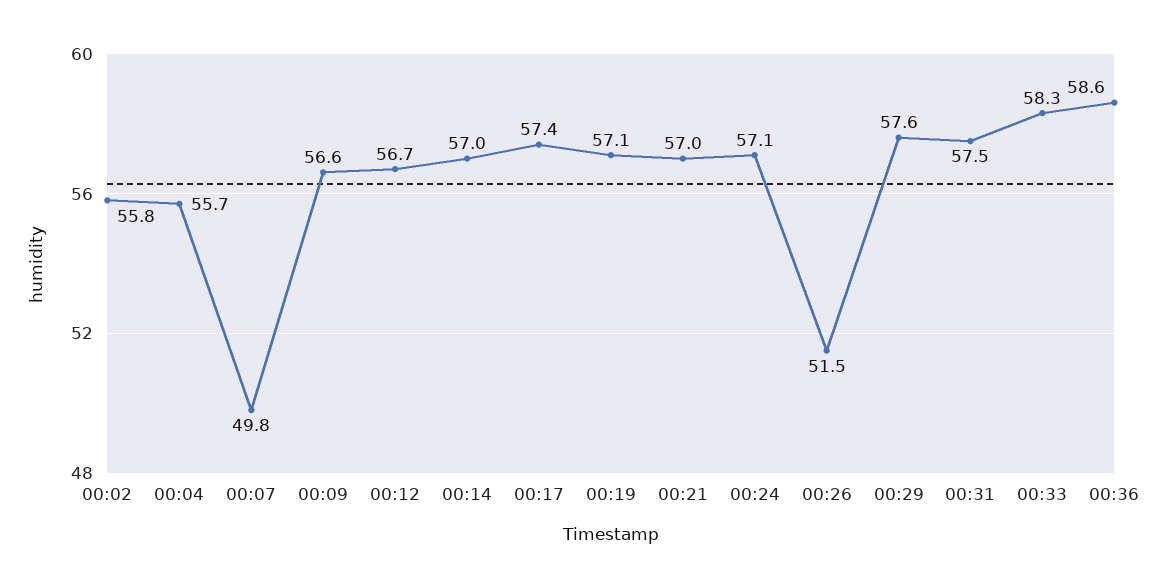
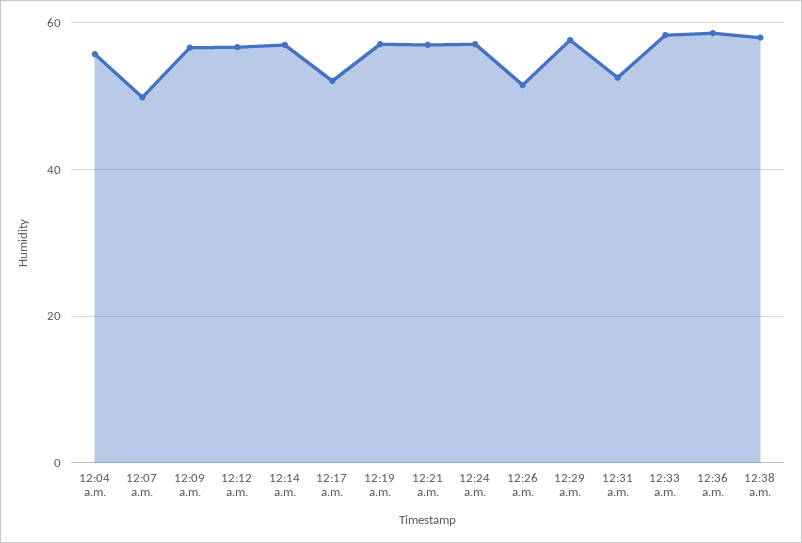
00:02: 55.8 -> none
00:17: 57.4 -> 52
00:31: 57.5 -> 52
12:38 a.m.: none -> 58

